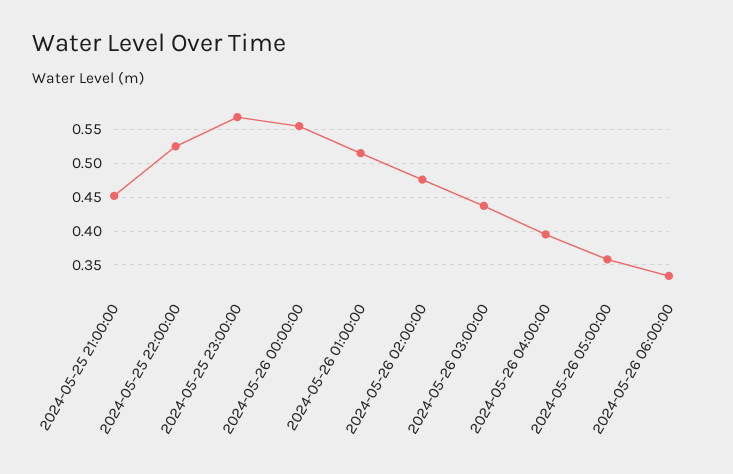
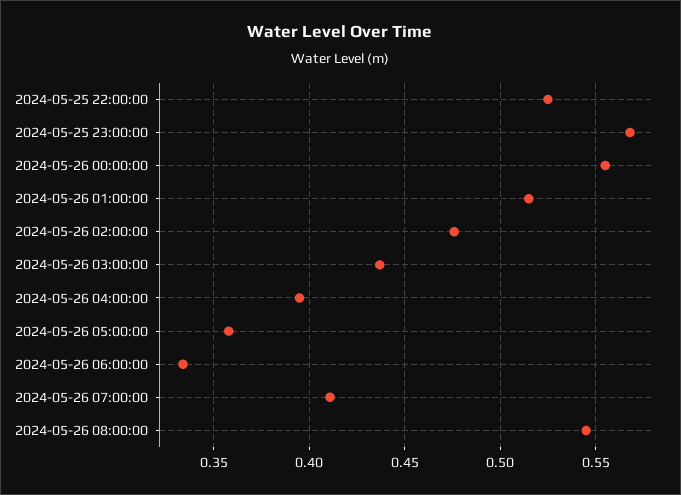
2024-05-25 21:00:00: 0.45 -> none
2024-05-26 07:00:00: none -> 0.41
2024-05-26 08:00:00: none -> 0.545

